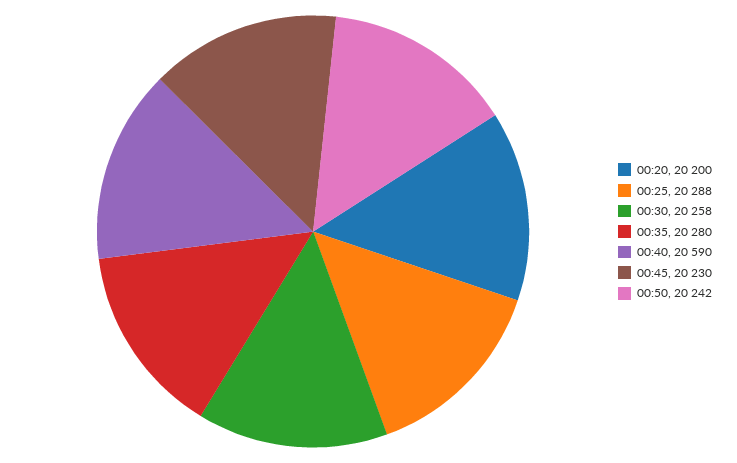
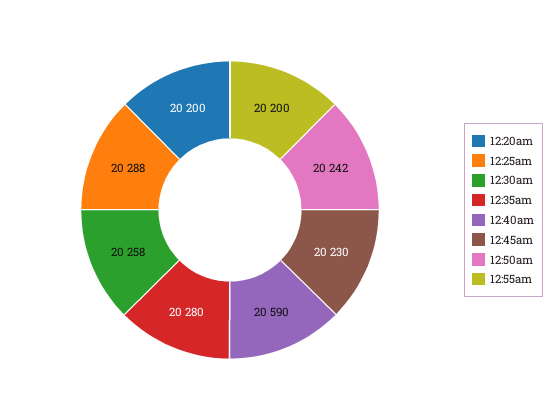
12:55am: none -> 20200

